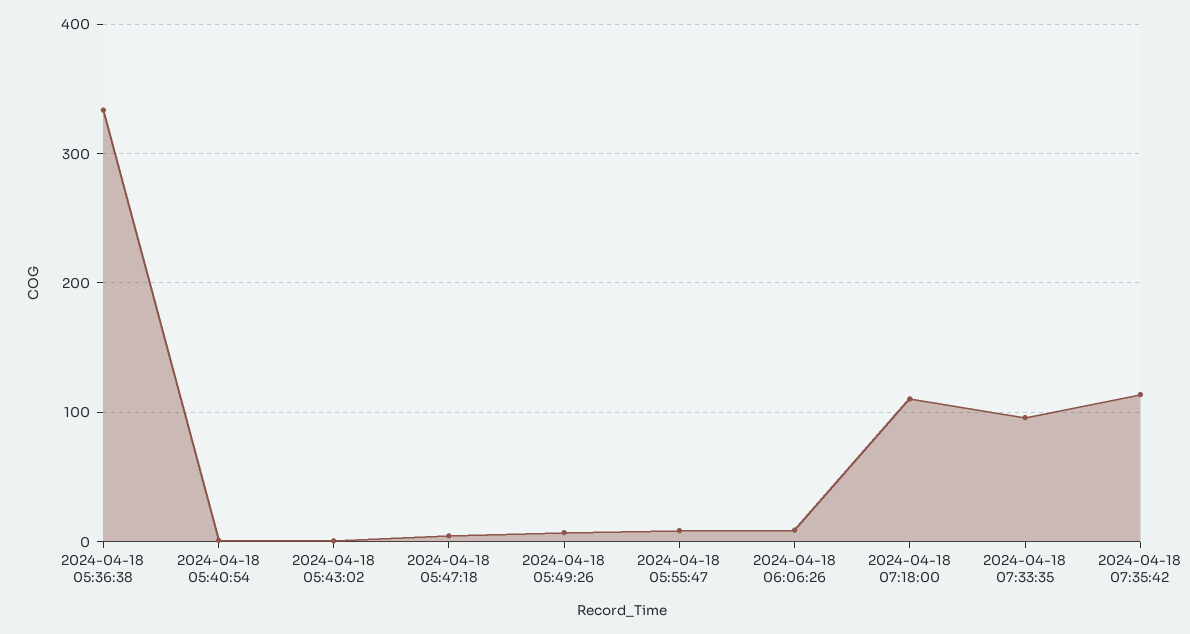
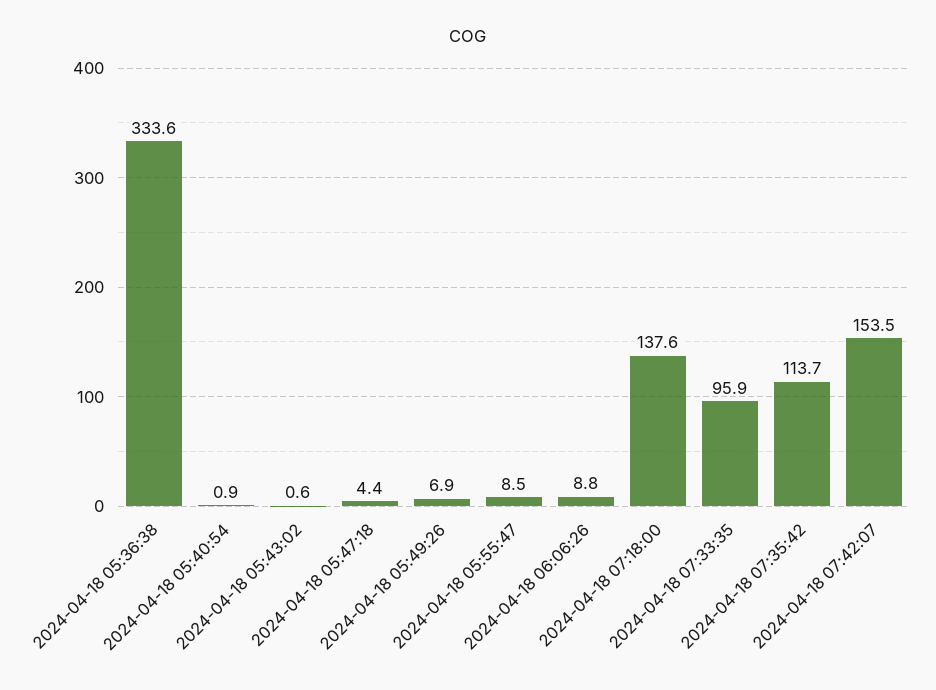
2024-04-18 07:18:00: 110 -> 137.6
2024-04-18 07:42:07: none -> 153.5

